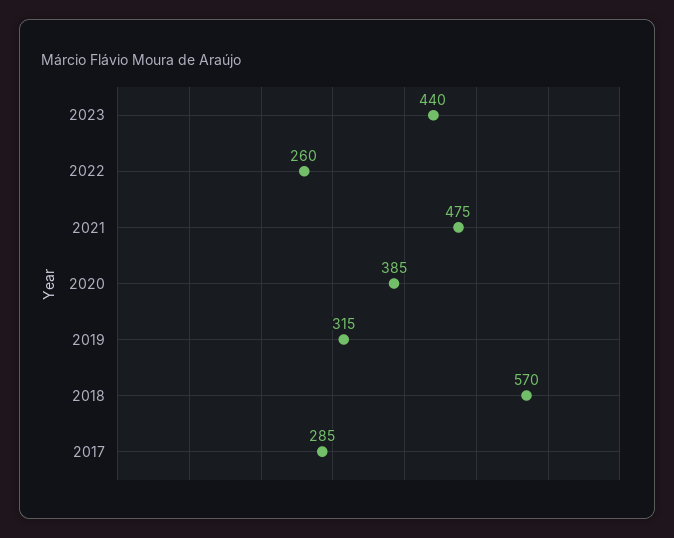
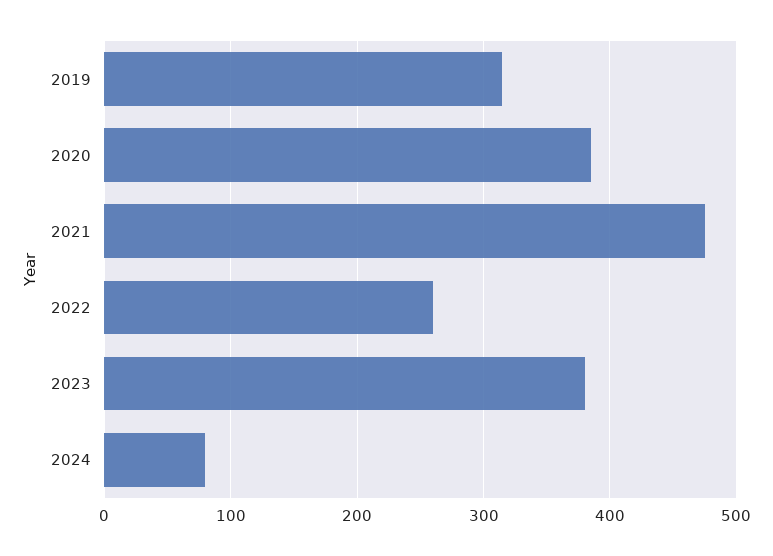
2023: 440 -> 380
2018: 570 -> none
2017: 285 -> none
2024: none -> 80

